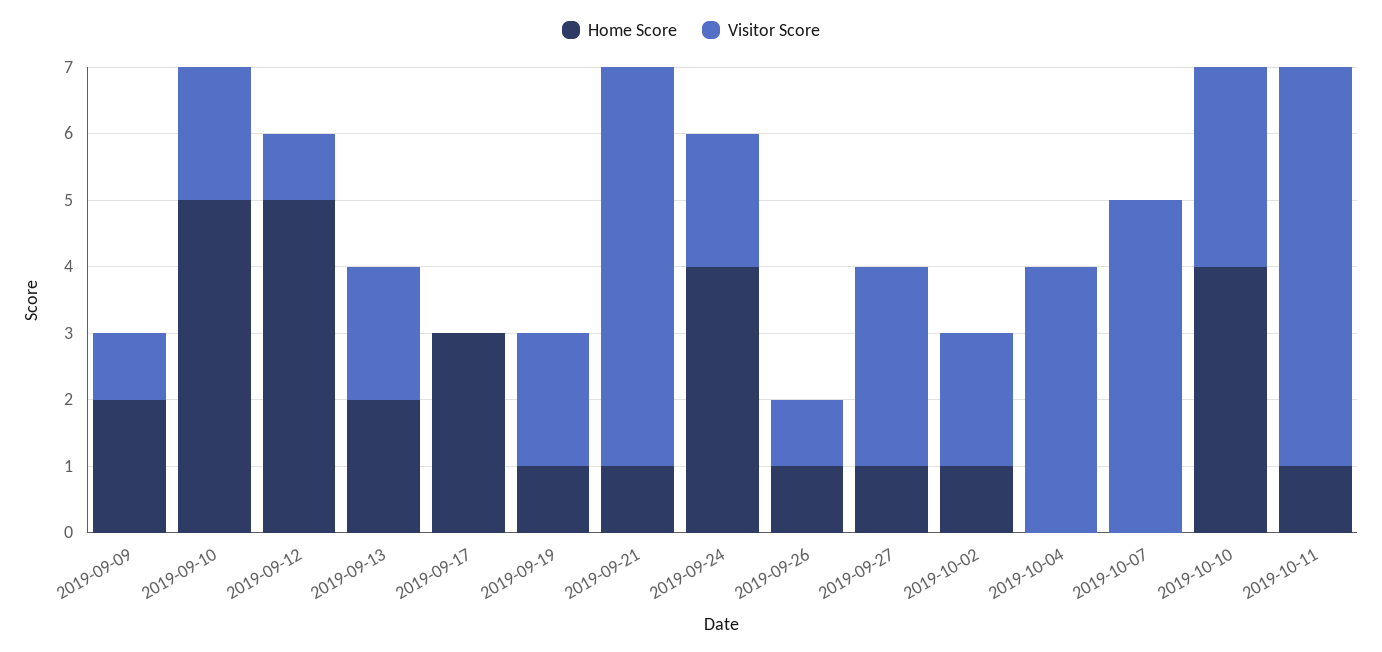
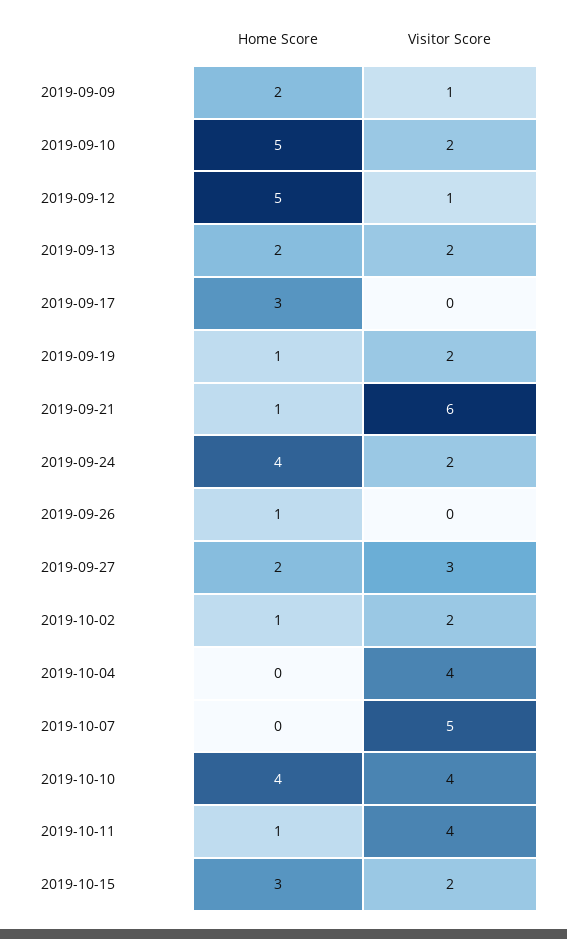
Visitor Score, 2019-09-26: 1 -> 0
Home Score, 2019-09-27: 1 -> 2
Visitor Score, 2019-10-10: 3 -> 4
Visitor Score, 2019-10-11: 6 -> 4
Home Score, 2019-10-15: none -> 3
Visitor Score, 2019-10-15: none -> 2

